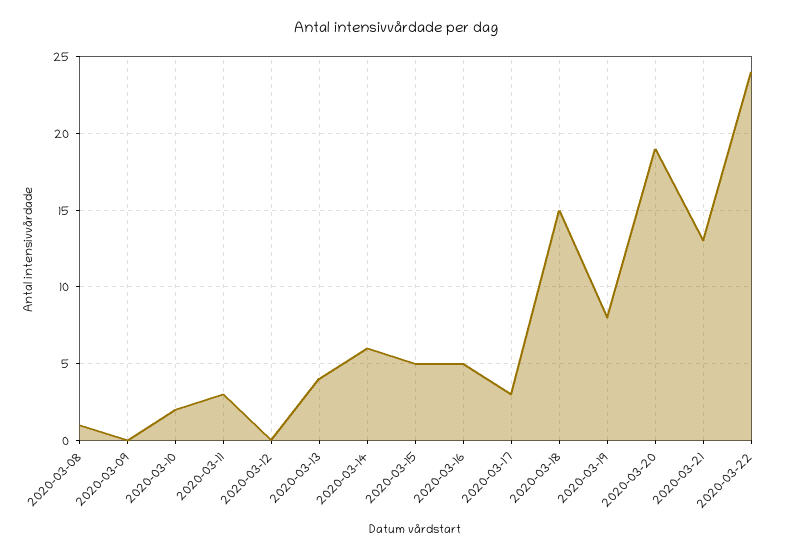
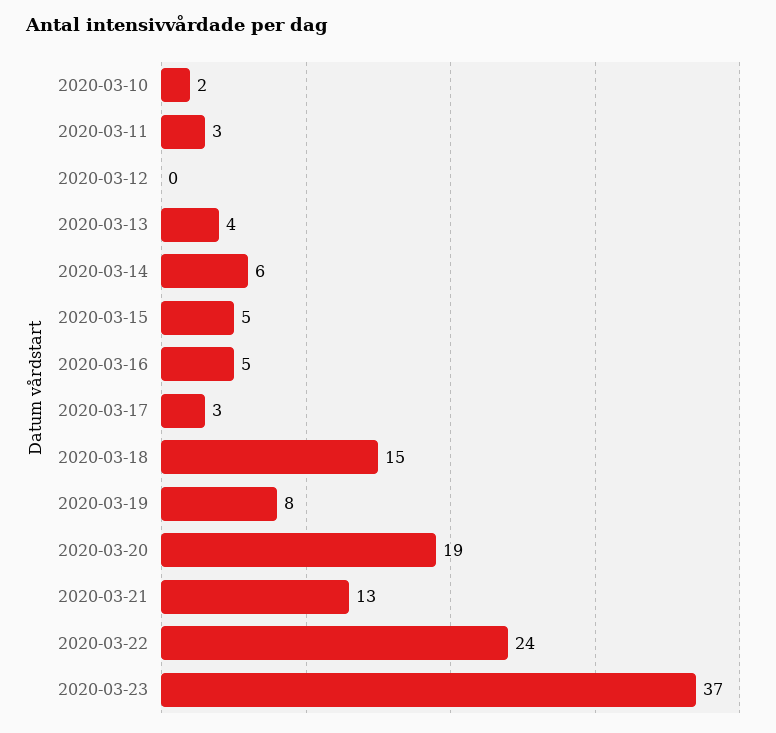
2020-03-08: 1 -> none
2020-03-09: 0 -> none
2020-03-23: none -> 37

